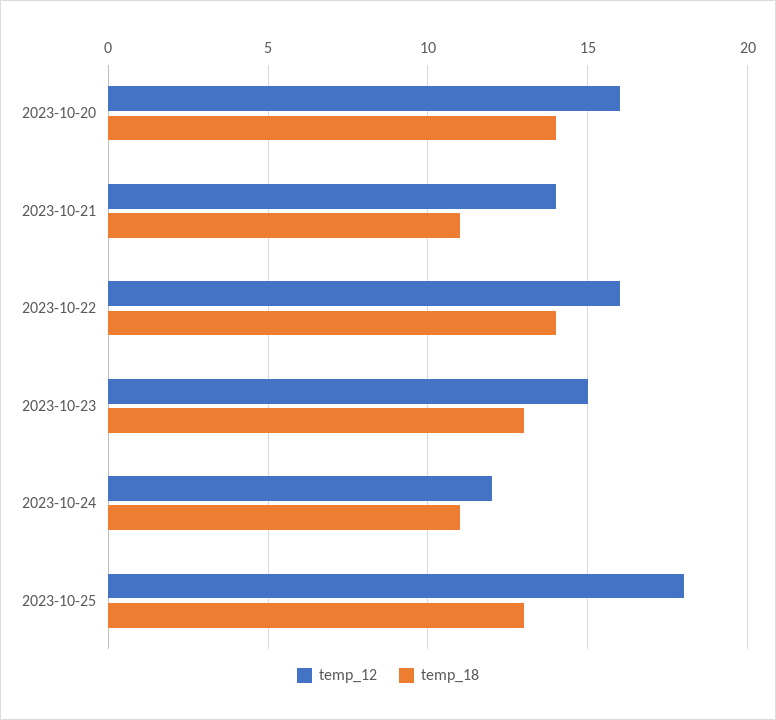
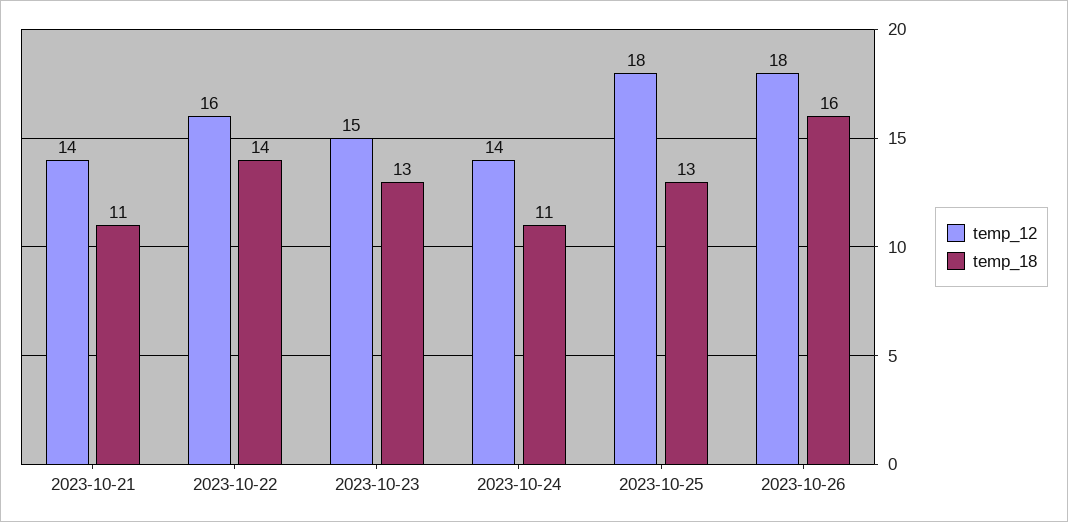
temp_12, 2023-10-20: 16 -> none
temp_18, 2023-10-20: 14 -> none
temp_12, 2023-10-24: 12 -> 14
temp_12, 2023-10-26: none -> 18
temp_18, 2023-10-26: none -> 16

